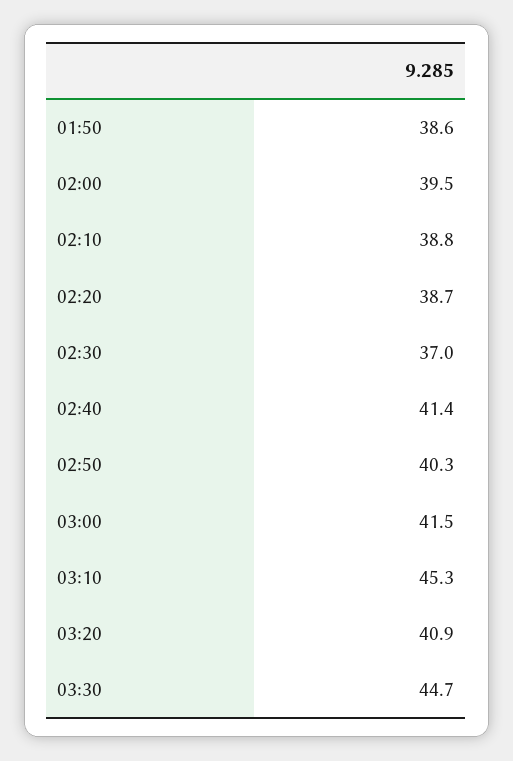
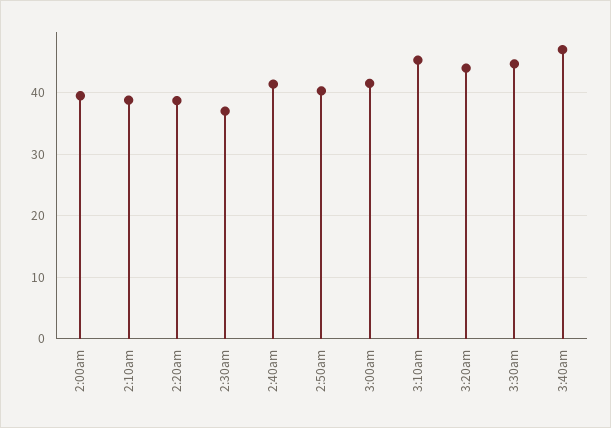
01:50: 38.6 -> none
03:20: 40.9 -> 44
3:40am: none -> 47

